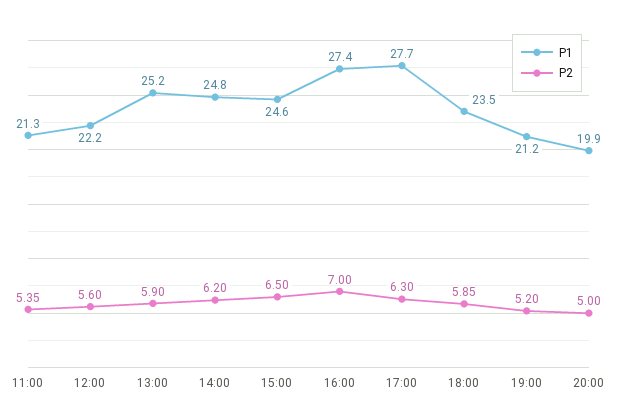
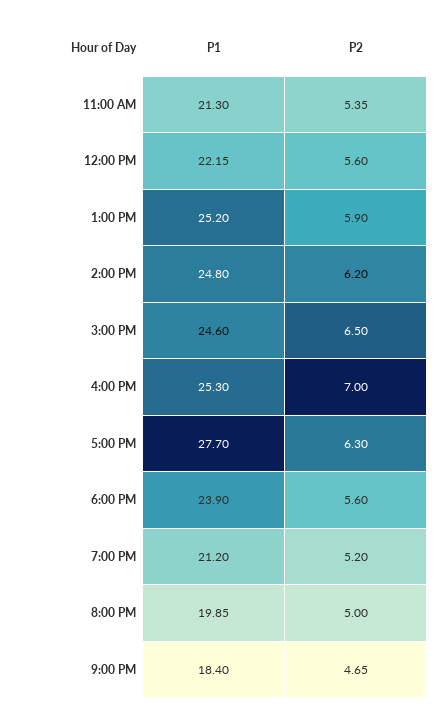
P1, 16:00: 27.4 -> 25.3
P1, 18:00: 23.5 -> 23.9
P2, 18:00: 5.85 -> 5.6
P1, 9:00 PM: none -> 18.4
P2, 9:00 PM: none -> 4.65

